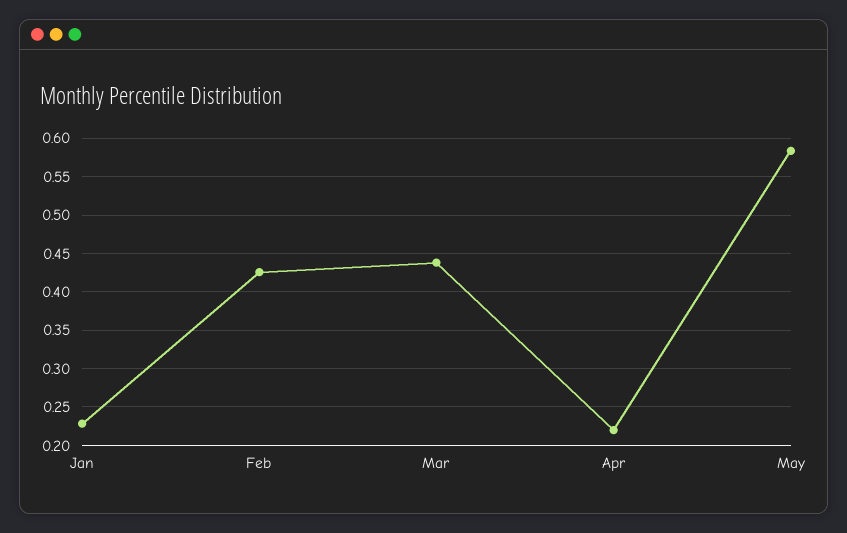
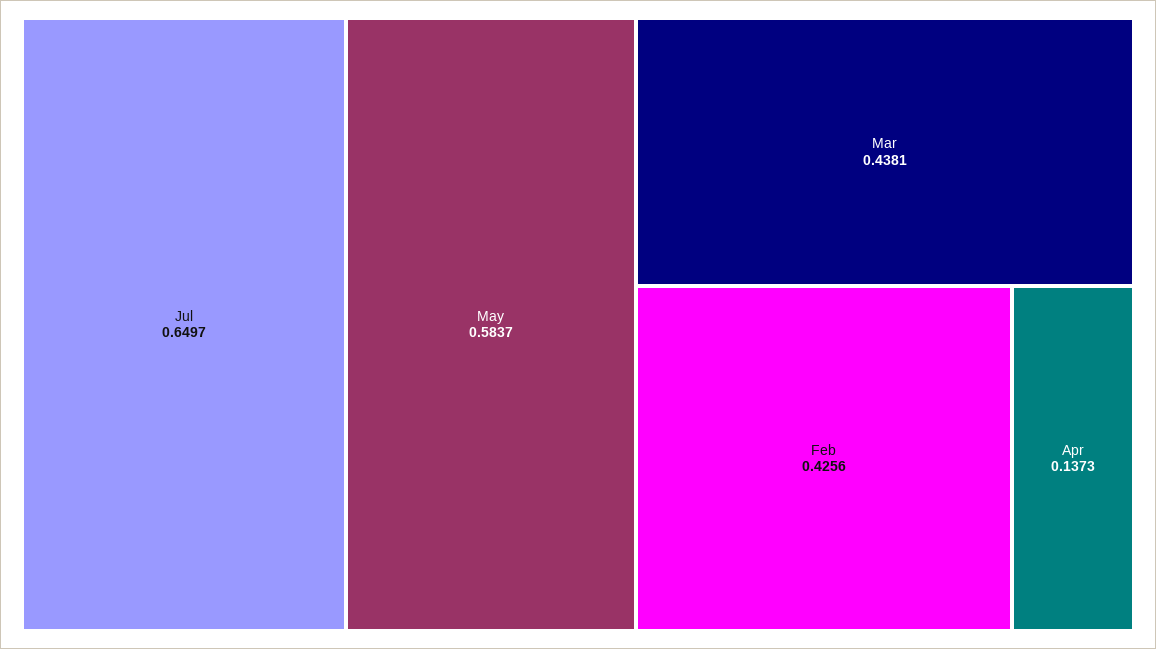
Jan: 0.23 -> none
Apr: 0.22 -> 0.1373
Jul: none -> 0.6497

